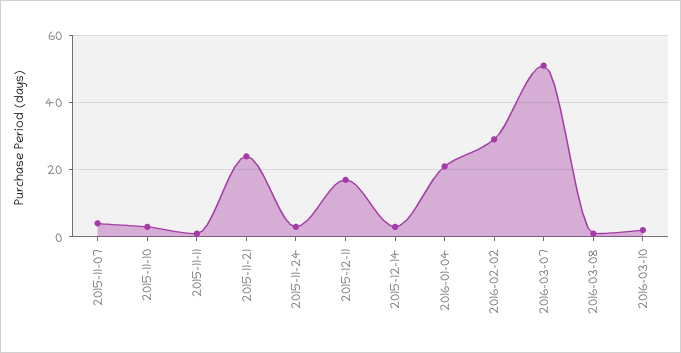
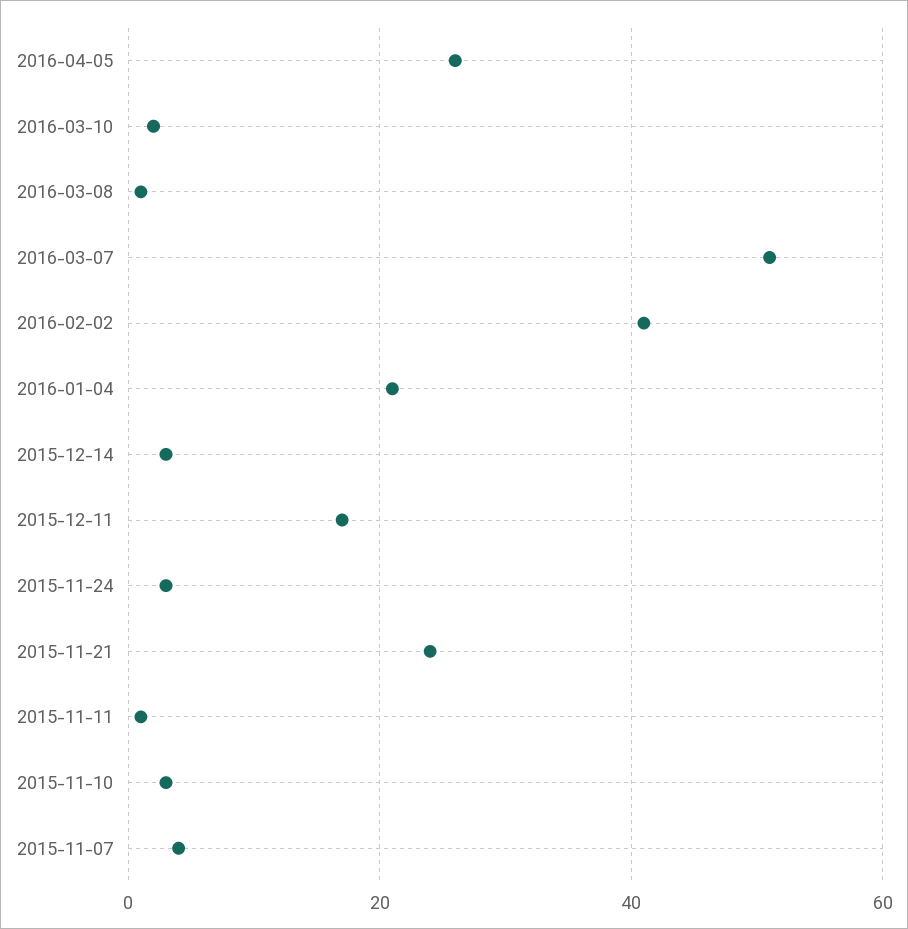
2016-02-02: 30 -> 40
2016-04-05: none -> 25

